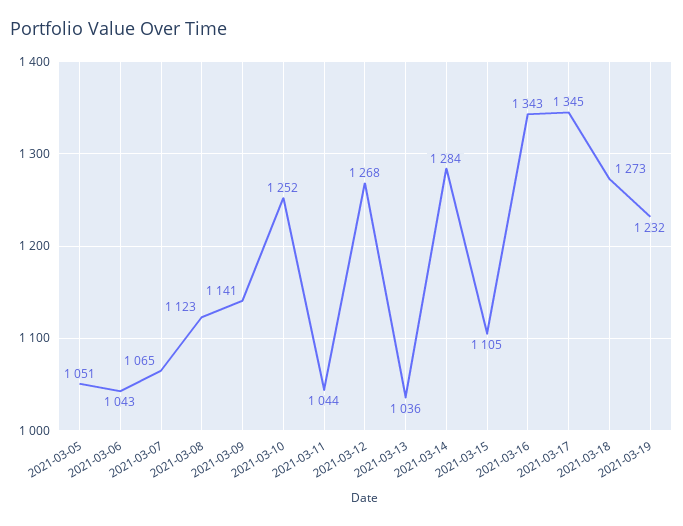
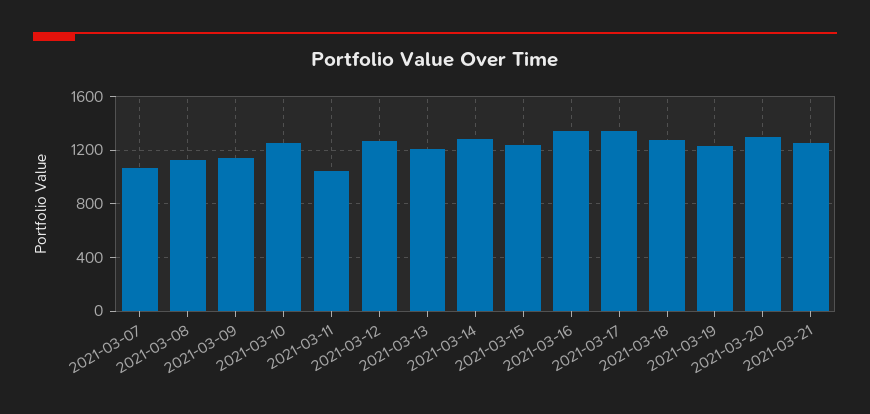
2021-03-05: 1051 -> none
2021-03-06: 1043 -> none
2021-03-13: 1036 -> 1200
2021-03-15: 1105 -> 1250
2021-03-20: none -> 1300
2021-03-21: none -> 1250

